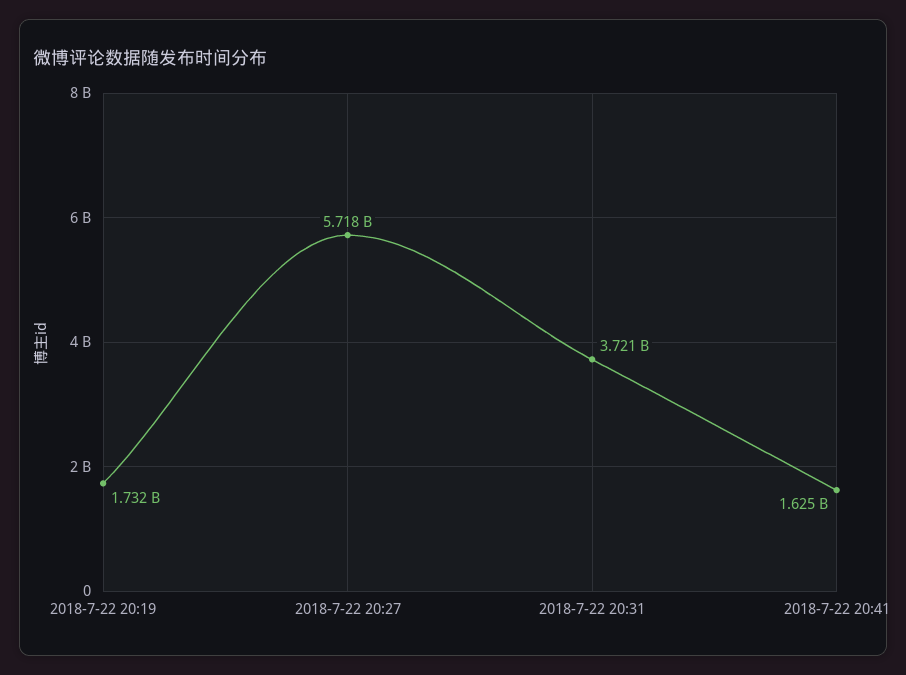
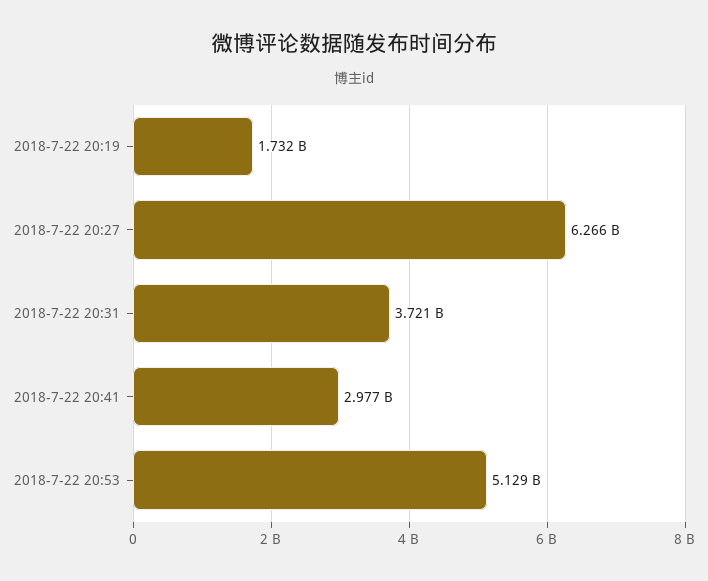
2018-7-22 20:27: 5718000000 -> 6266000000
2018-7-22 20:41: 1625000000 -> 2977000000
2018-7-22 20:53: none -> 5129000000

